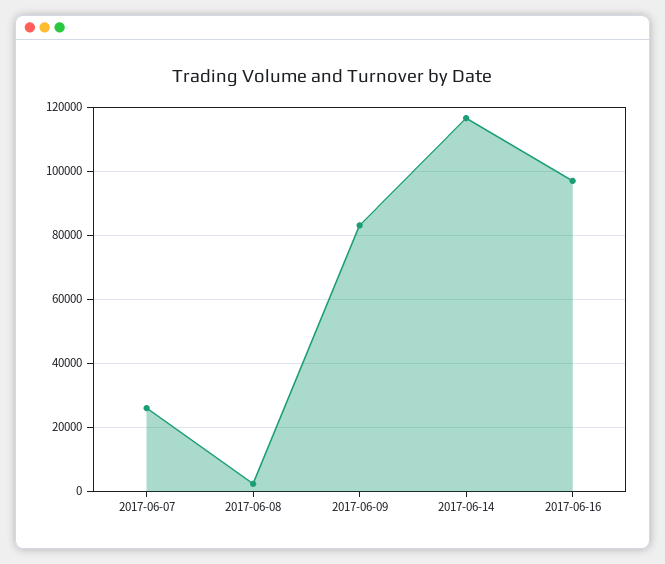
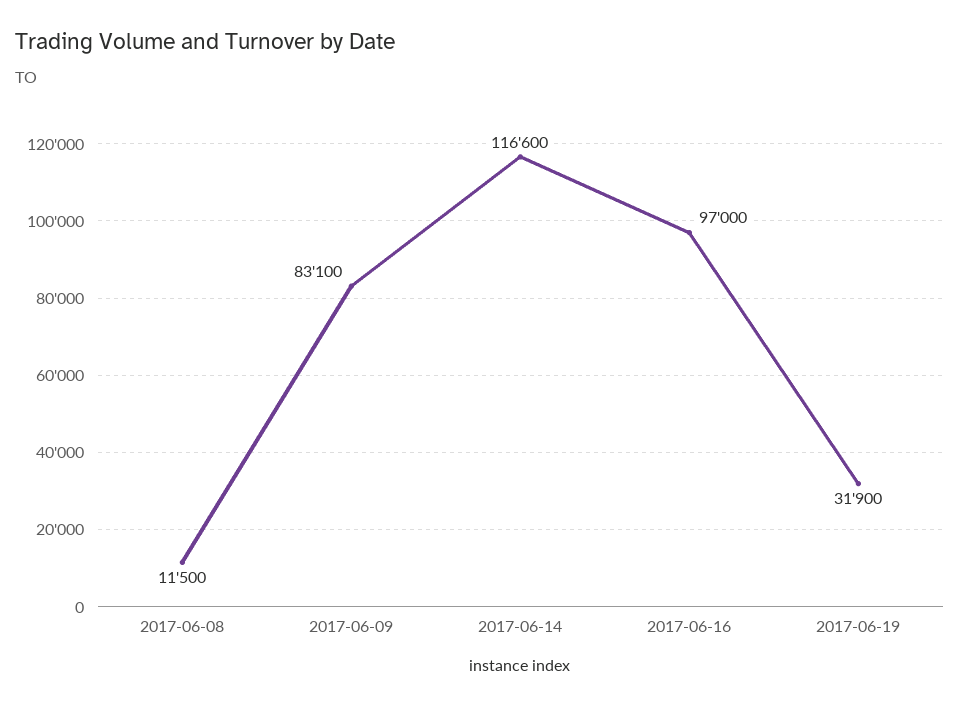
2017-06-07: 26000 -> none
2017-06-08: 2000 -> 11500
2017-06-19: none -> 31900

